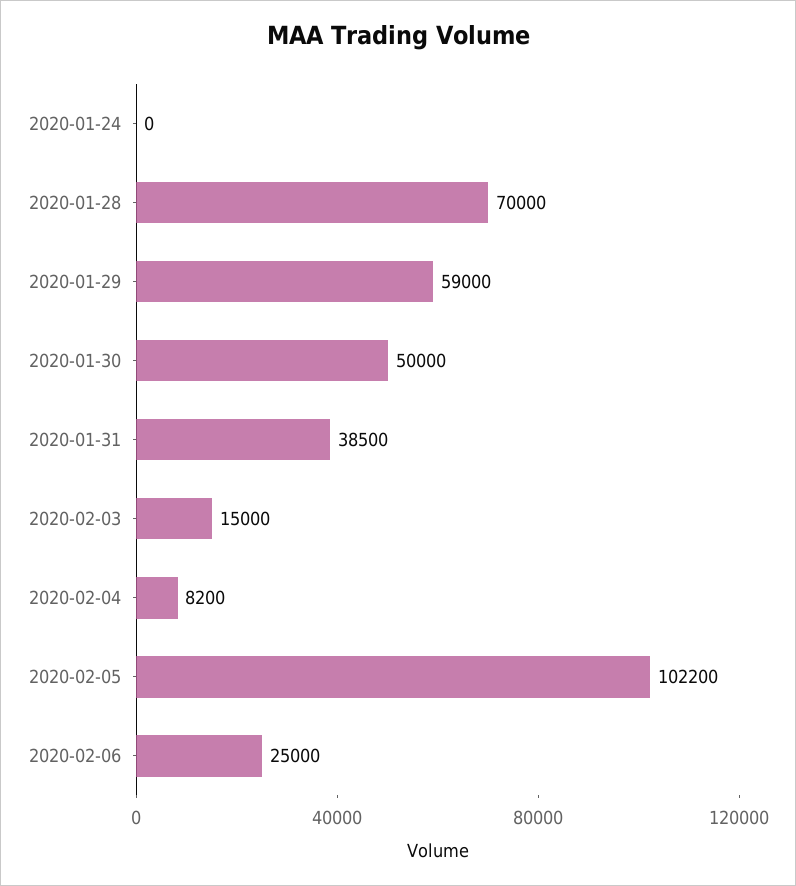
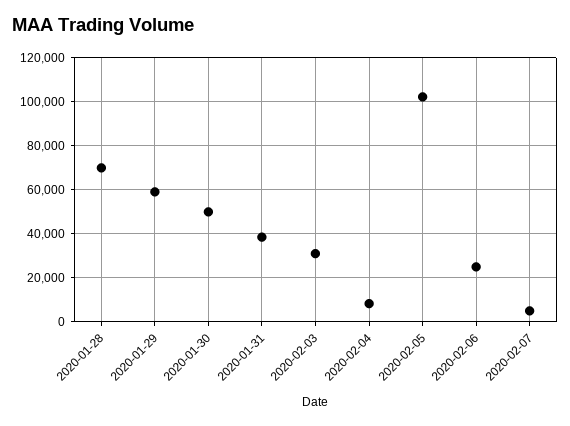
2020-01-24: 0 -> none
2020-02-03: 15000 -> 30000
2020-02-07: none -> 5000

